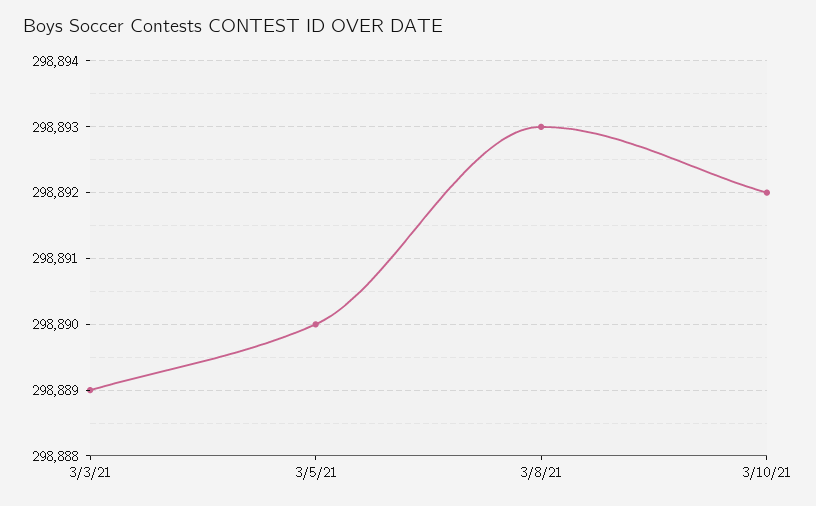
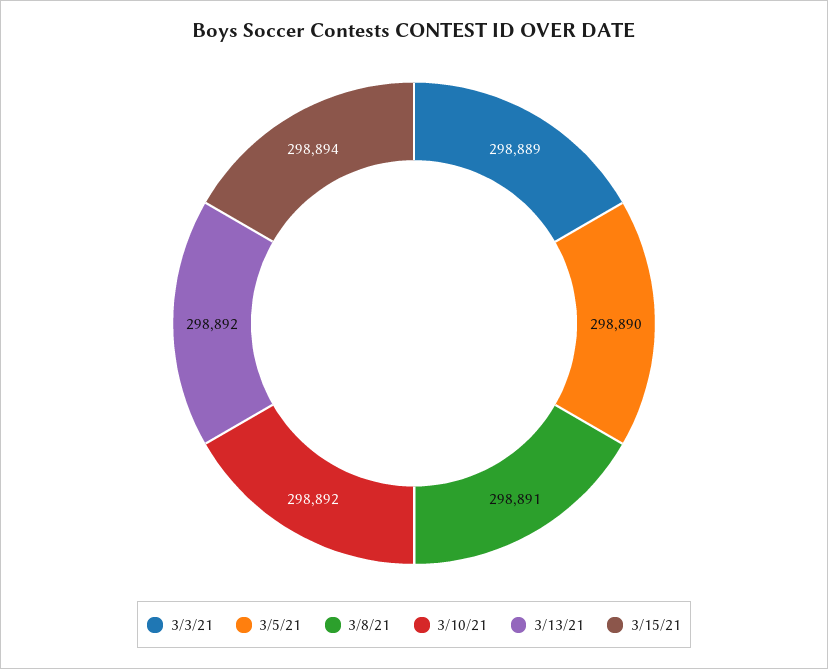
3/8/21: 298893 -> 298891
3/13/21: none -> 298892
3/15/21: none -> 298894

